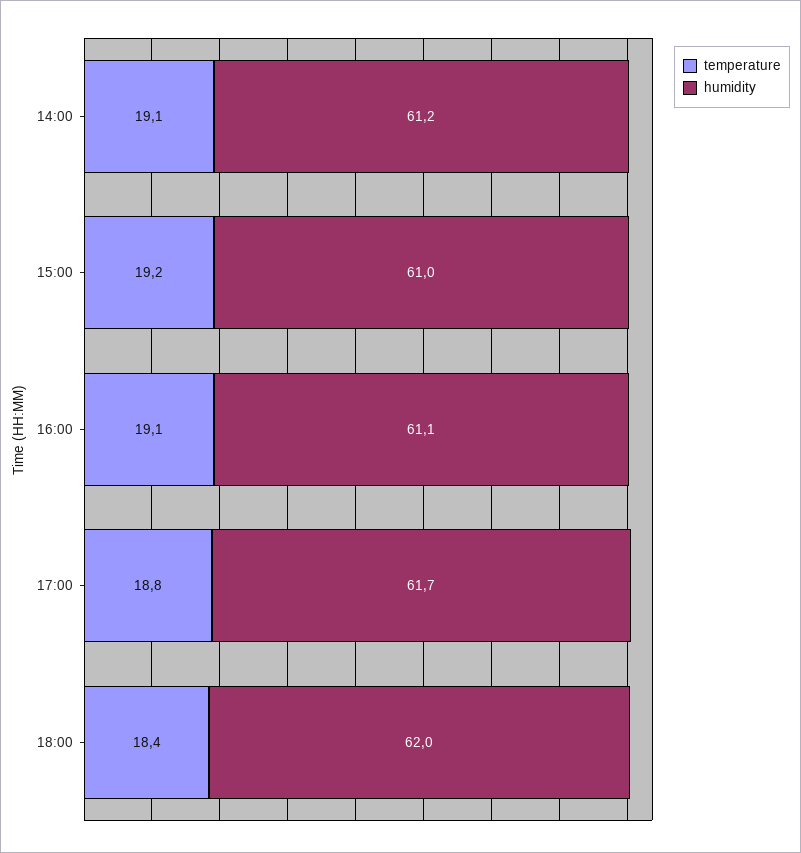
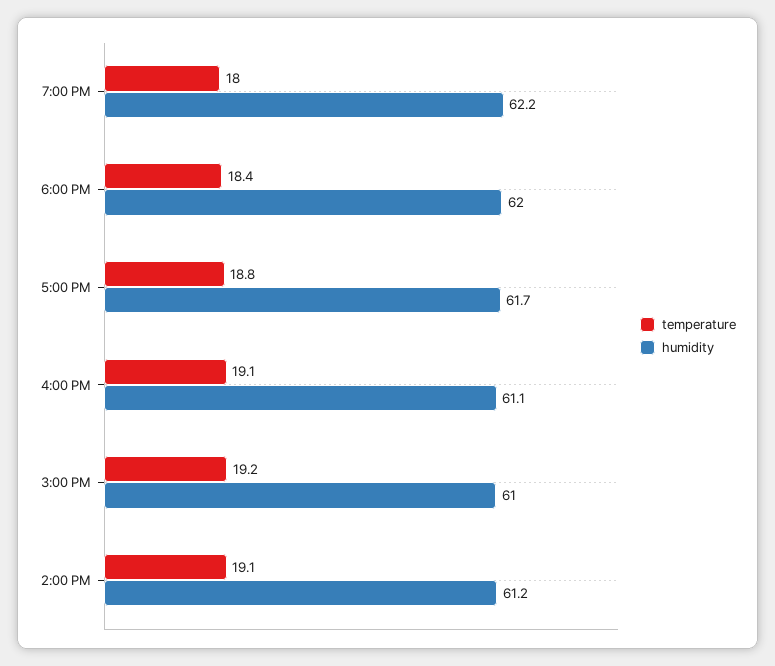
temperature, 7:00 PM: none -> 18
humidity, 7:00 PM: none -> 62.2

